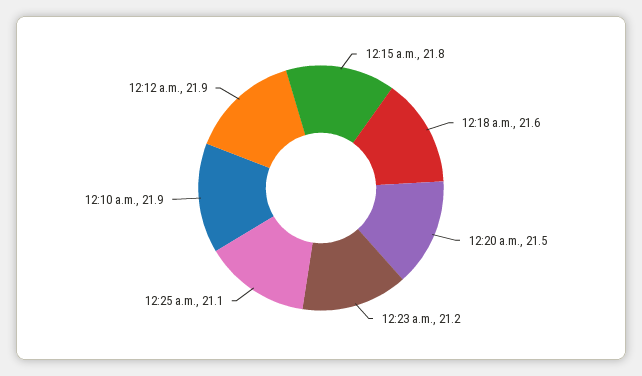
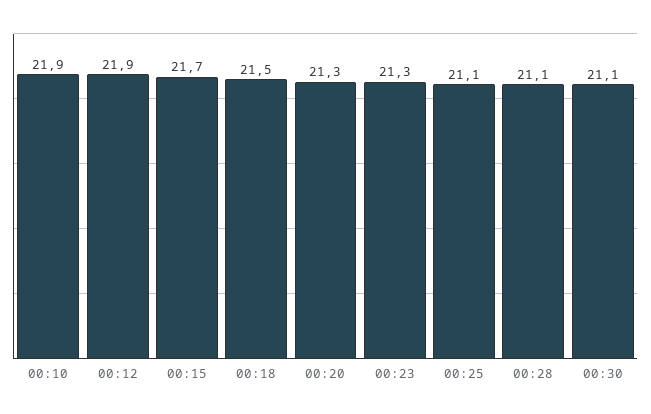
12:15 a.m.: 21.8 -> 21.7
12:18 a.m.: 21.6 -> 21.5
12:20 a.m.: 21.5 -> 21.3
12:23 a.m.: 21.2 -> 21.3
00:28: none -> 21.1
00:30: none -> 21.1

